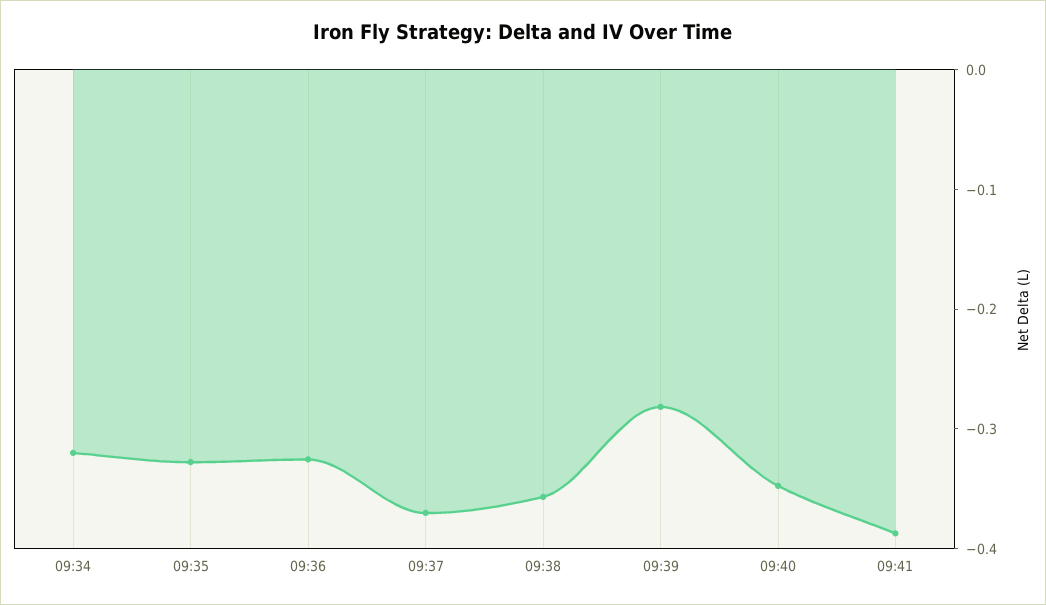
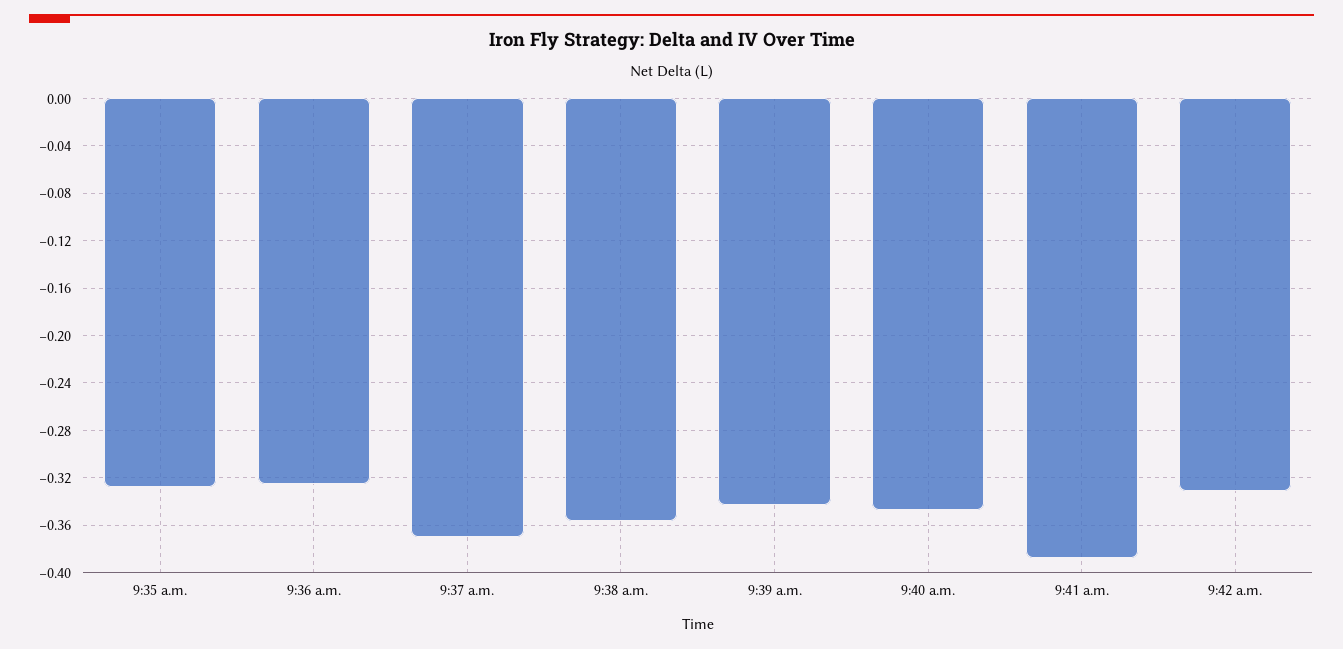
09:34: -0.32 -> none
09:39: -0.28 -> -0.34
9:42 a.m.: none -> -0.33

